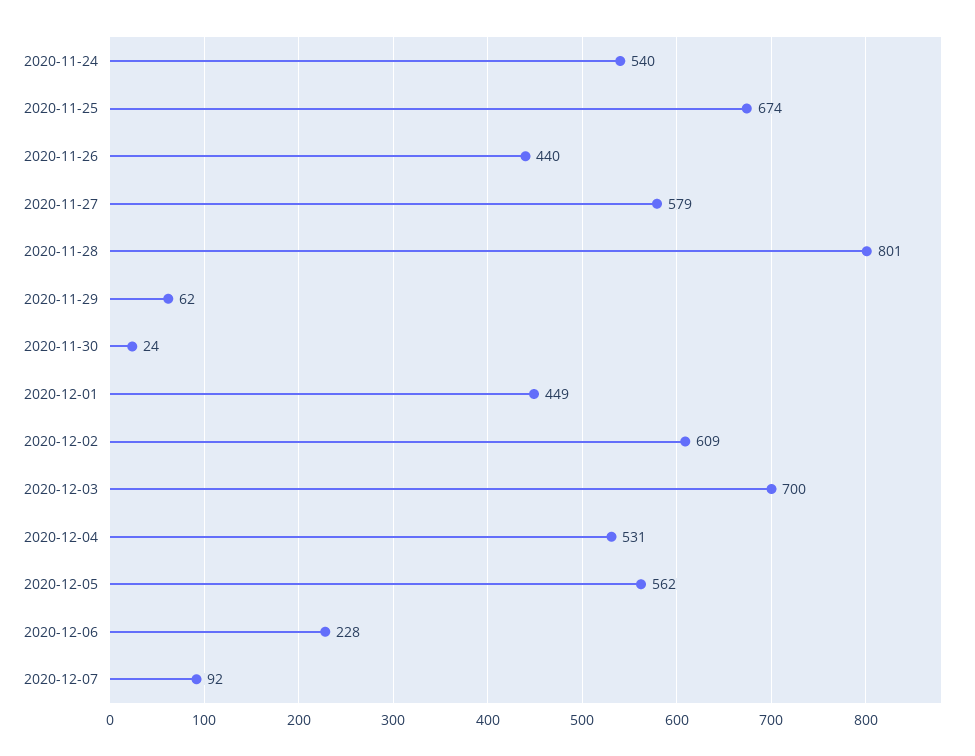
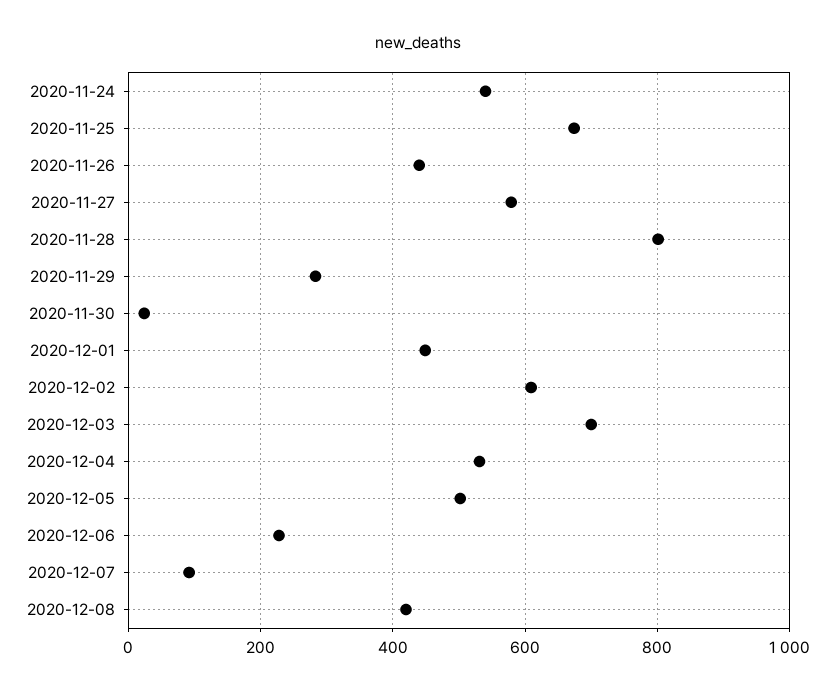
2020-11-29: 62 -> 280
2020-12-05: 562 -> 500
2020-12-08: none -> 420

